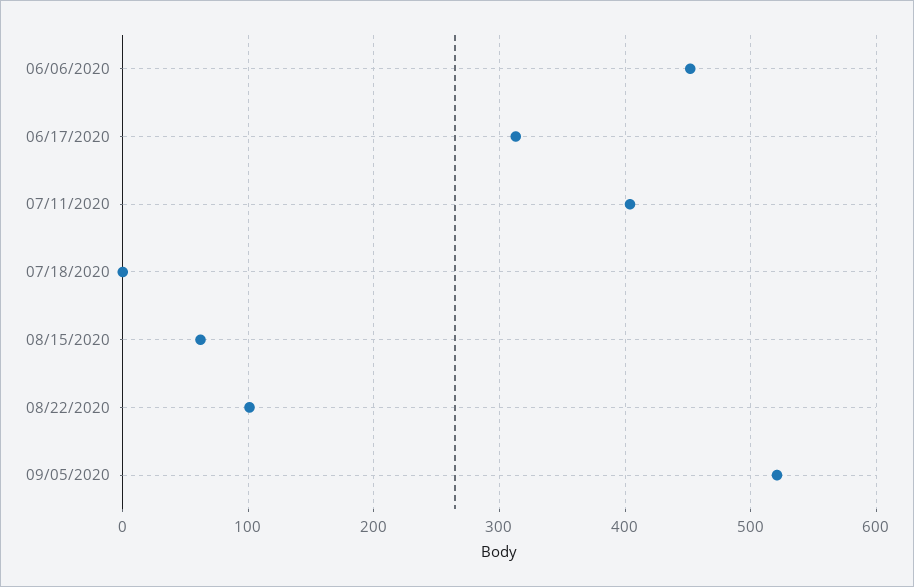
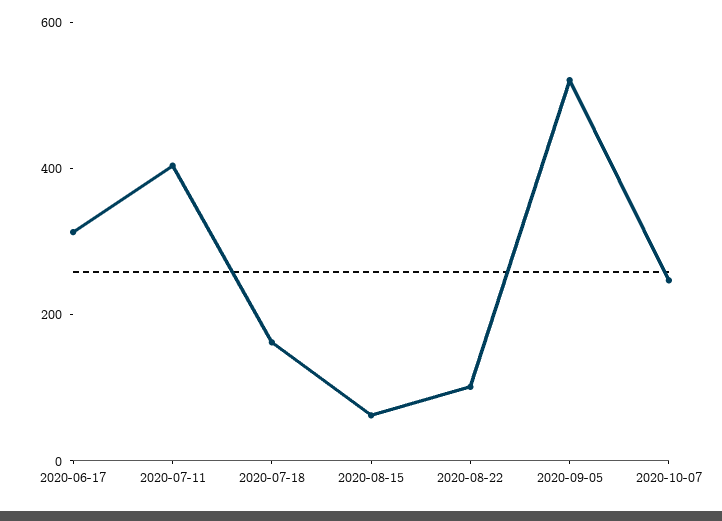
06/06/2020: 450 -> none
07/18/2020: 0 -> 150
2020-10-07: none -> 250

